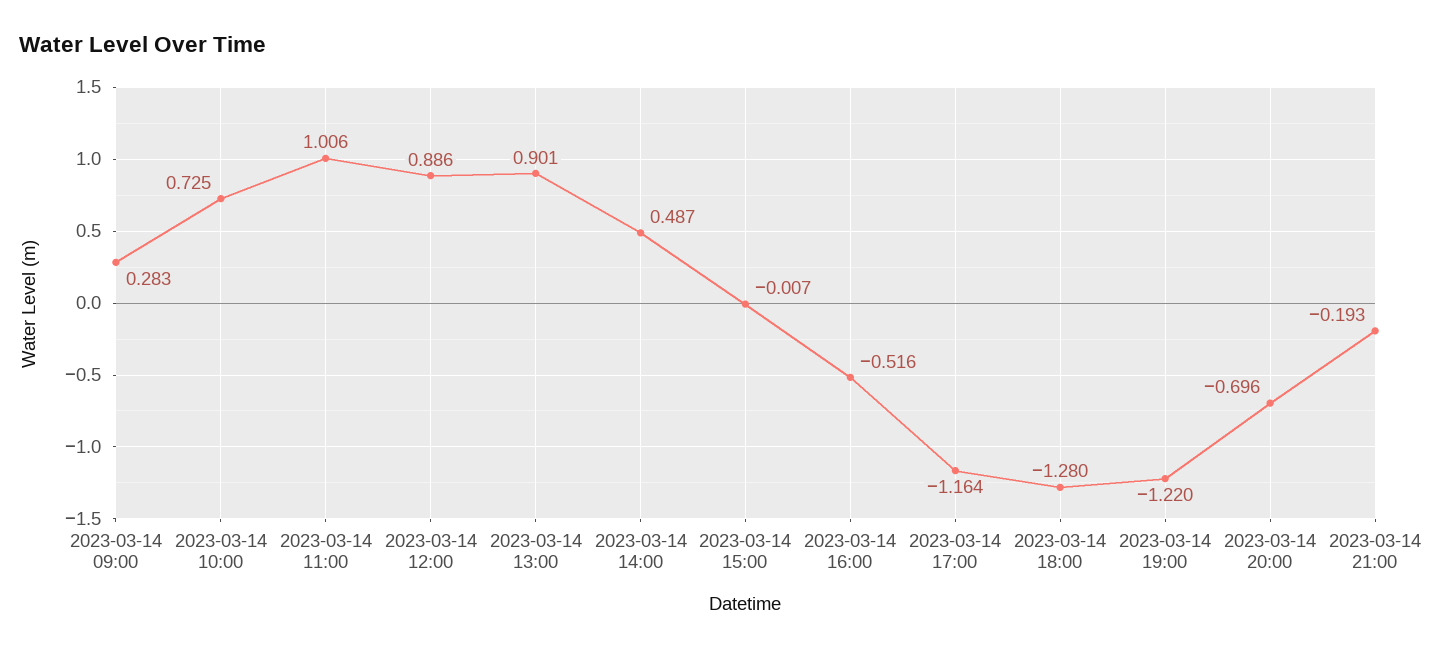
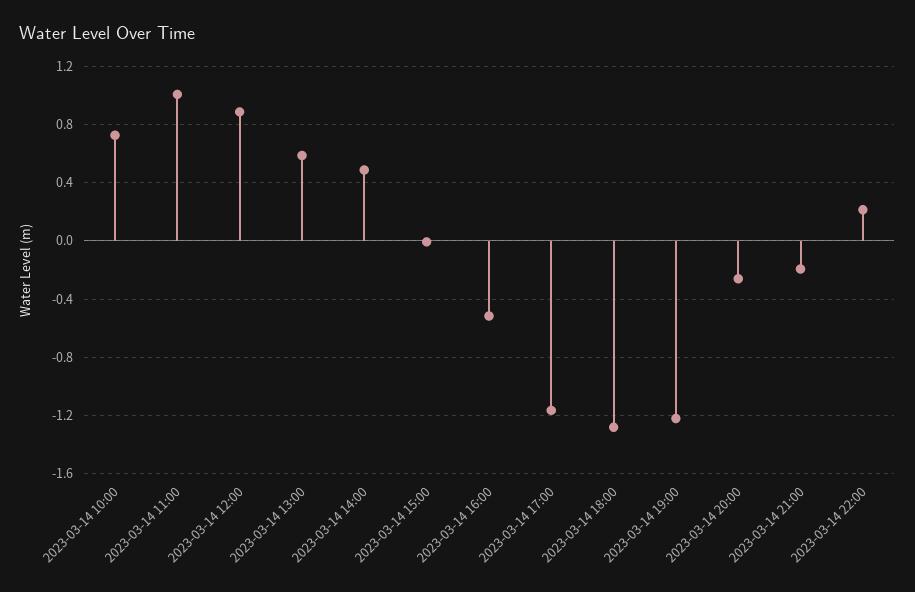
2023-03-14 09:00: 0.283 -> none
2023-03-14 13:00: 0.901 -> 0.6
2023-03-14 20:00: -0.696 -> -0.25
2023-03-14 22:00: none -> 0.2

